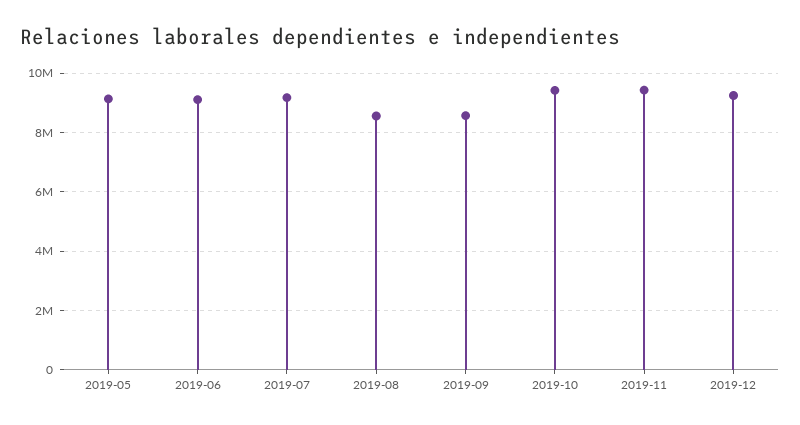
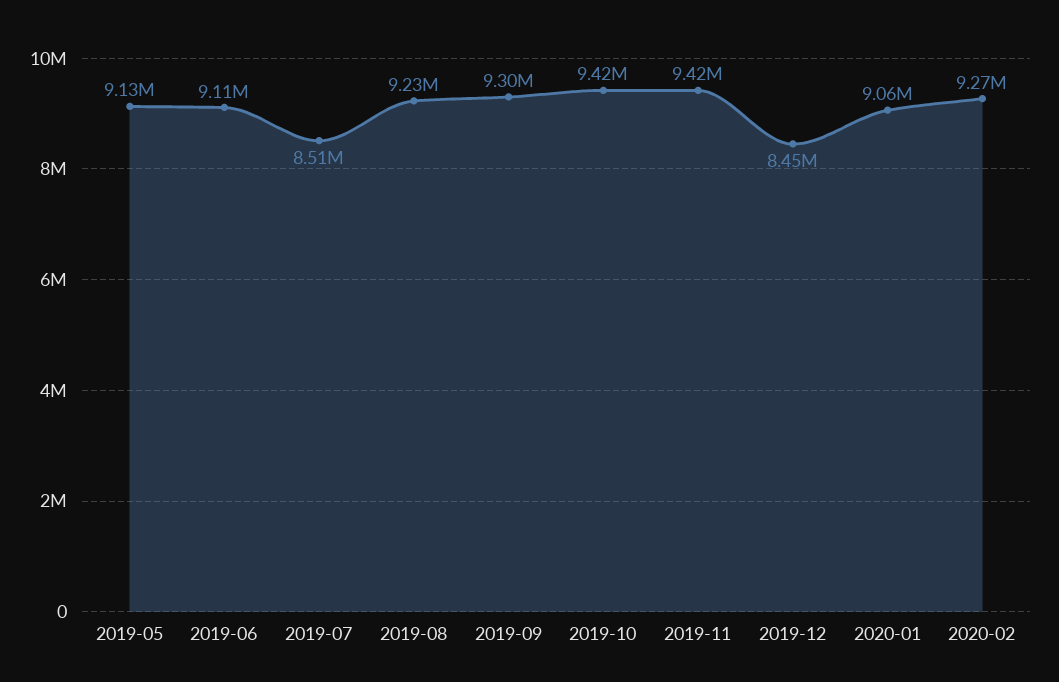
2019-07: 9250000 -> 8510000
2019-08: 8500000 -> 9230000
2019-09: 8500000 -> 9300000
2019-12: 9250000 -> 8450000
2020-01: none -> 9060000
2020-02: none -> 9270000

